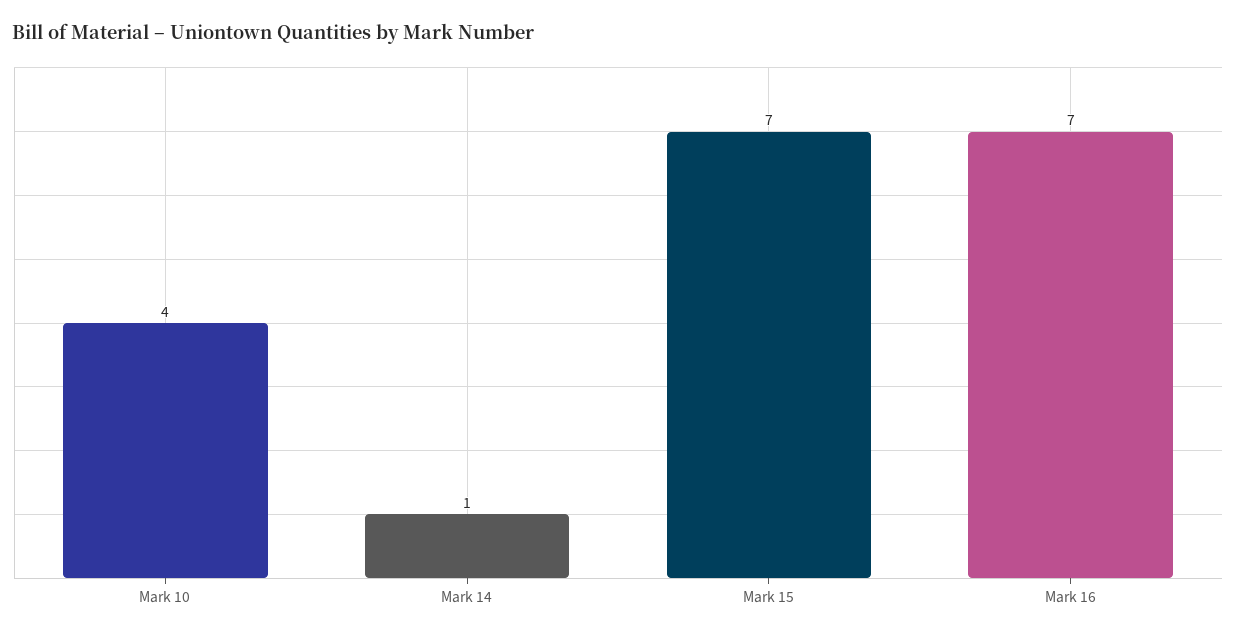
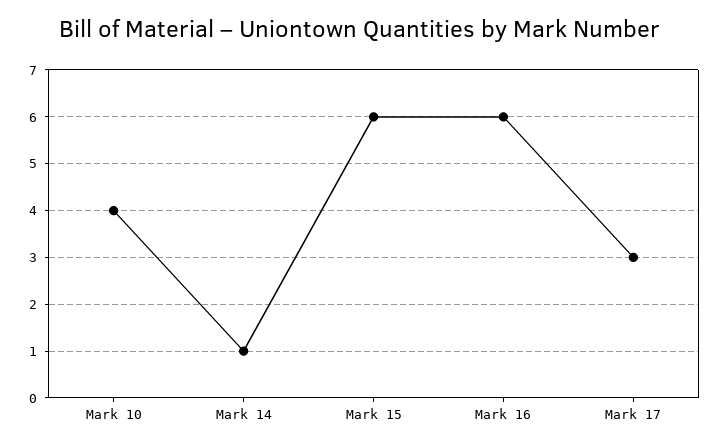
Mark 15: 7 -> 6
Mark 16: 7 -> 6
Mark 17: none -> 3

